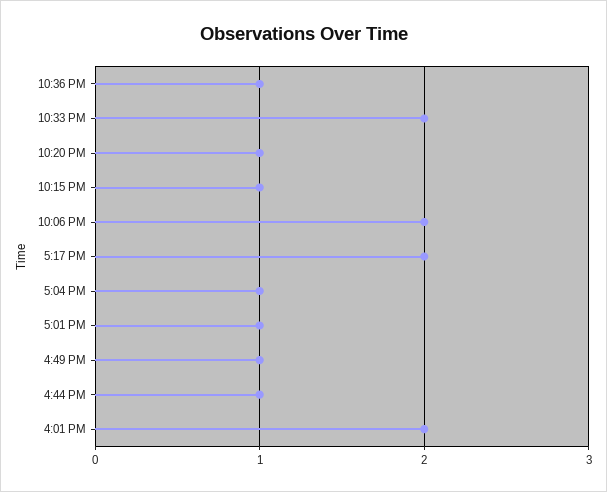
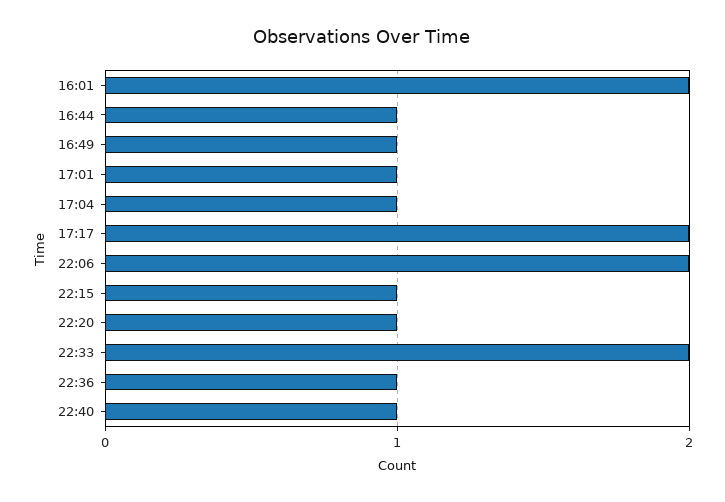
22:40: none -> 1

